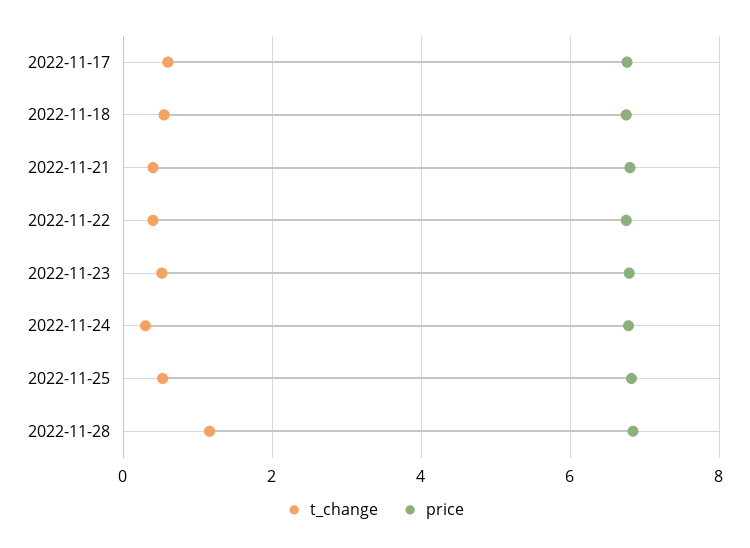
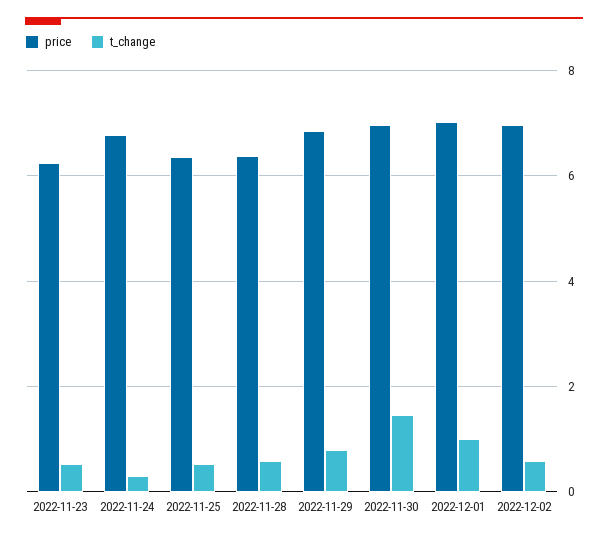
t_change, 2022-11-17: 0.6 -> none
price, 2022-11-17: 6.8 -> none
t_change, 2022-11-18: 0.6 -> none
price, 2022-11-18: 6.8 -> none
t_change, 2022-11-21: 0.4 -> none
price, 2022-11-21: 6.8 -> none
t_change, 2022-11-22: 0.4 -> none
price, 2022-11-22: 6.8 -> none
price, 2022-11-23: 6.8 -> 6.2
price, 2022-11-25: 6.8 -> 6.4
t_change, 2022-11-28: 1.2 -> 0.6
price, 2022-11-28: 6.8 -> 6.4
price, 2022-11-29: none -> 6.8
t_change, 2022-11-29: none -> 0.8
price, 2022-11-30: none -> 7
t_change, 2022-11-30: none -> 1.4
price, 2022-12-01: none -> 7
t_change, 2022-12-01: none -> 1
price, 2022-12-02: none -> 7
t_change, 2022-12-02: none -> 0.6

